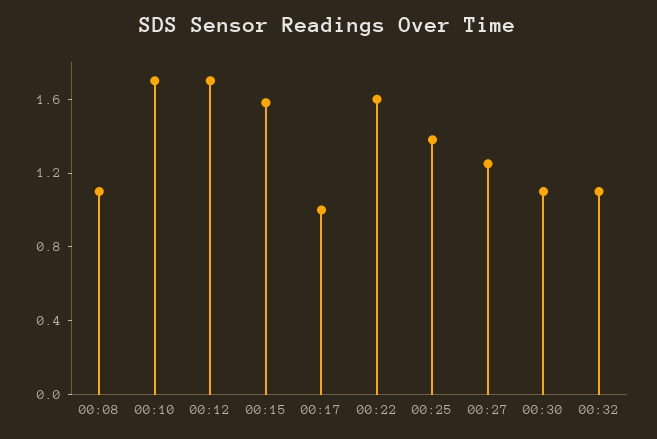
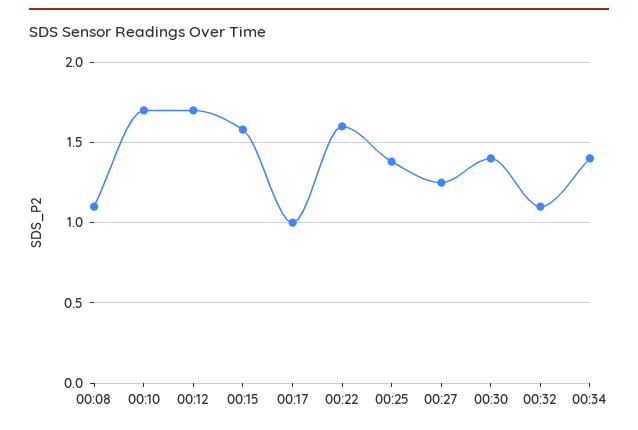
00:30: 1.1 -> 1.4
00:34: none -> 1.4

